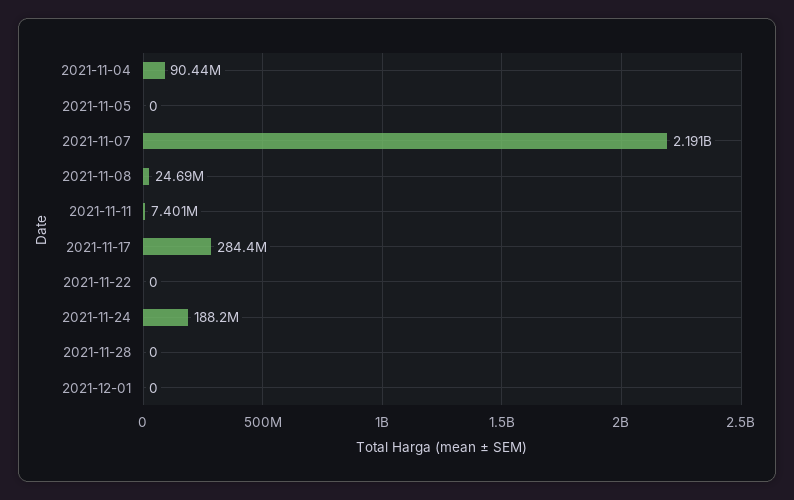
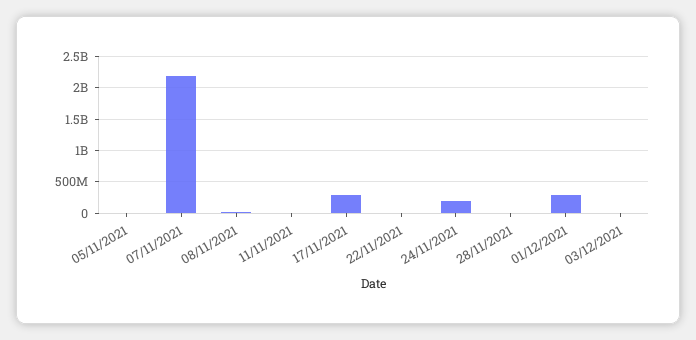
2021-11-04: 90440000 -> none
2021-12-01: 0 -> 300000000
03/12/2021: none -> 0

